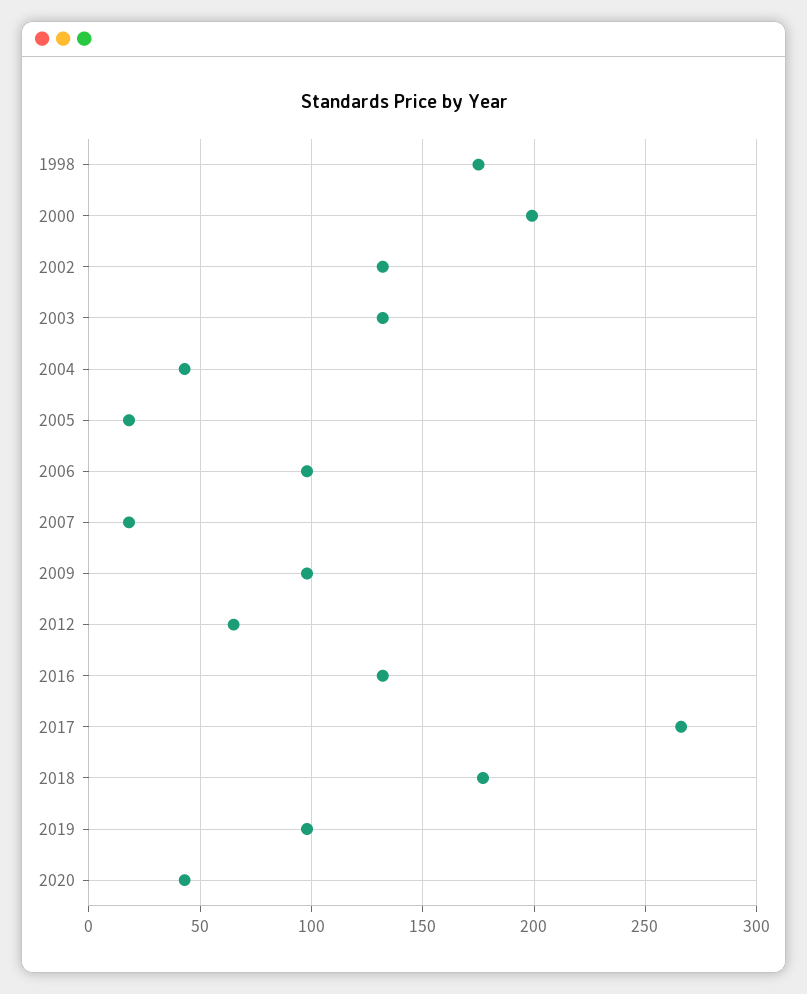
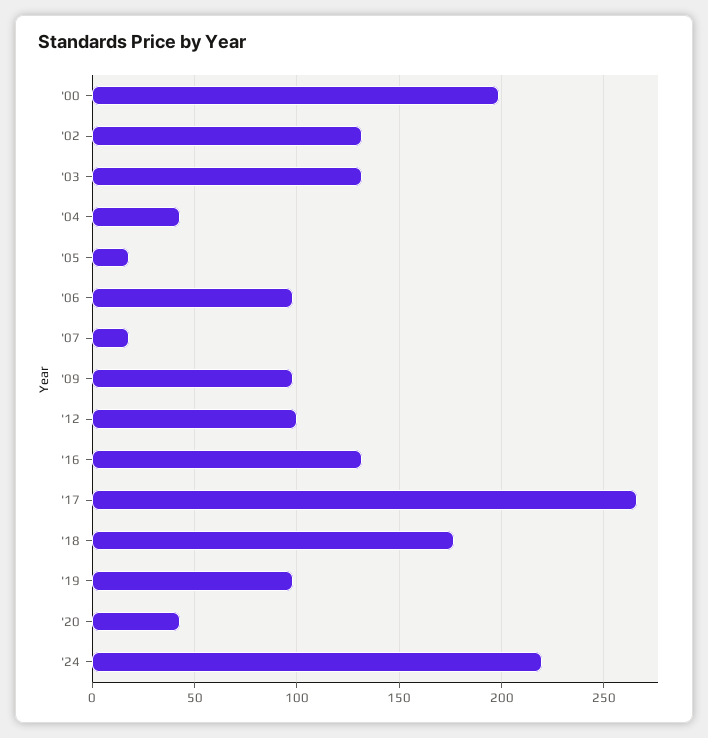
1998: 175 -> none
2012: 65 -> 100
'24: none -> 220

